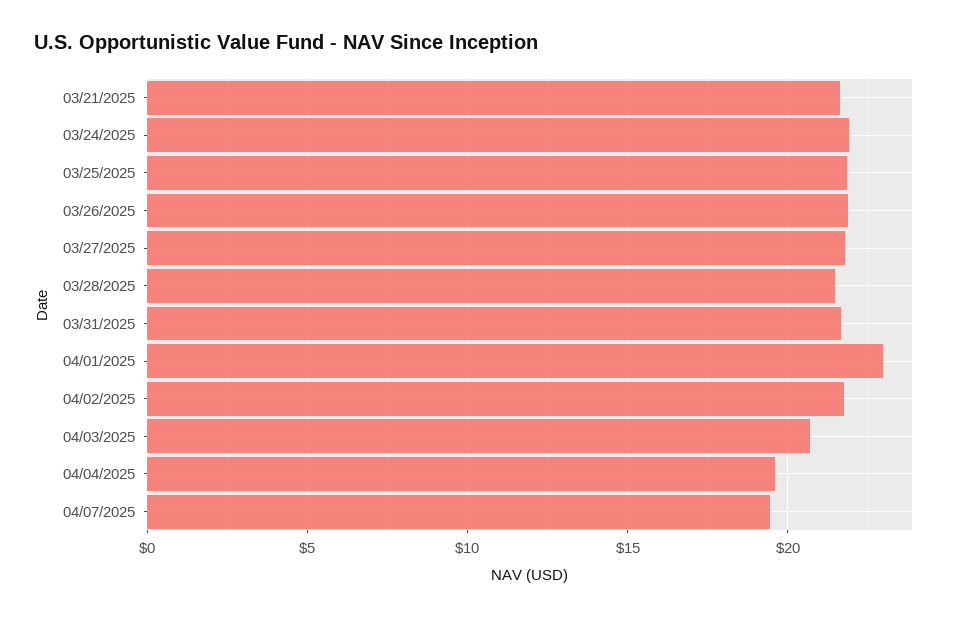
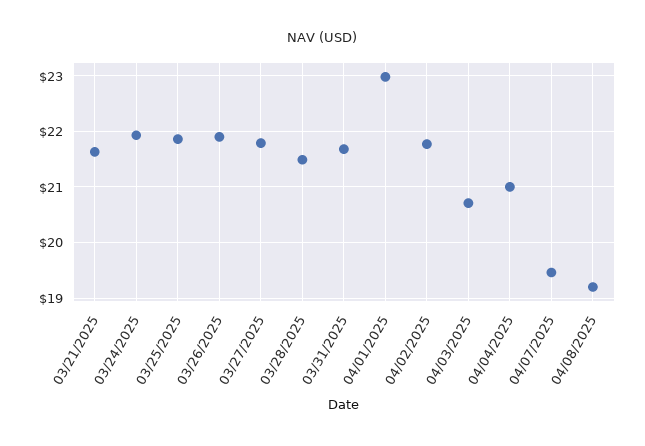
04/04/2025: 19.5 -> 21
04/08/2025: none -> 19.2

